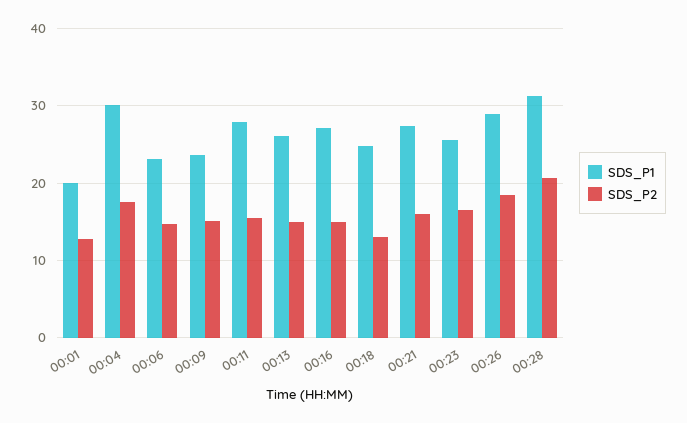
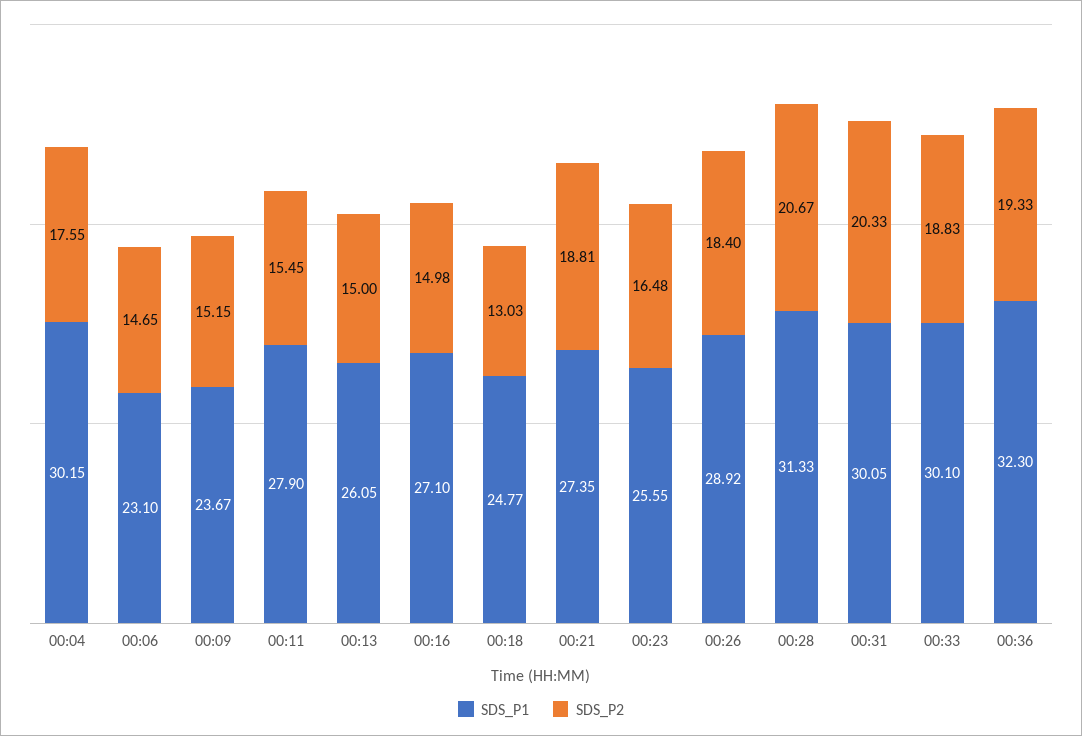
SDS_P1, 00:01: 20 -> none
SDS_P2, 00:01: 13 -> none
SDS_P2, 00:21: 16 -> 18.81
SDS_P1, 00:31: none -> 30.05
SDS_P2, 00:31: none -> 20.33
SDS_P1, 00:33: none -> 30.1
SDS_P2, 00:33: none -> 18.83
SDS_P1, 00:36: none -> 32.3
SDS_P2, 00:36: none -> 19.33

